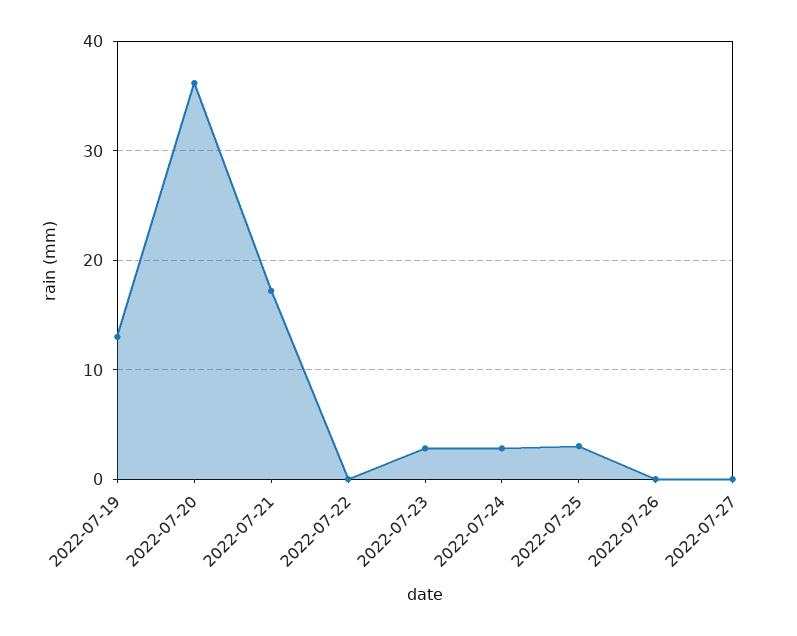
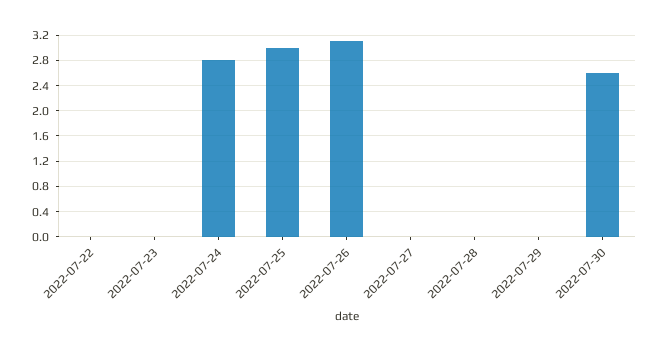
2022-07-19: 13 -> none
2022-07-20: 36 -> none
2022-07-21: 17 -> none
2022-07-23: 3 -> 0
2022-07-26: 0 -> 3.1
2022-07-28: none -> 0
2022-07-29: none -> 0
2022-07-30: none -> 2.6

